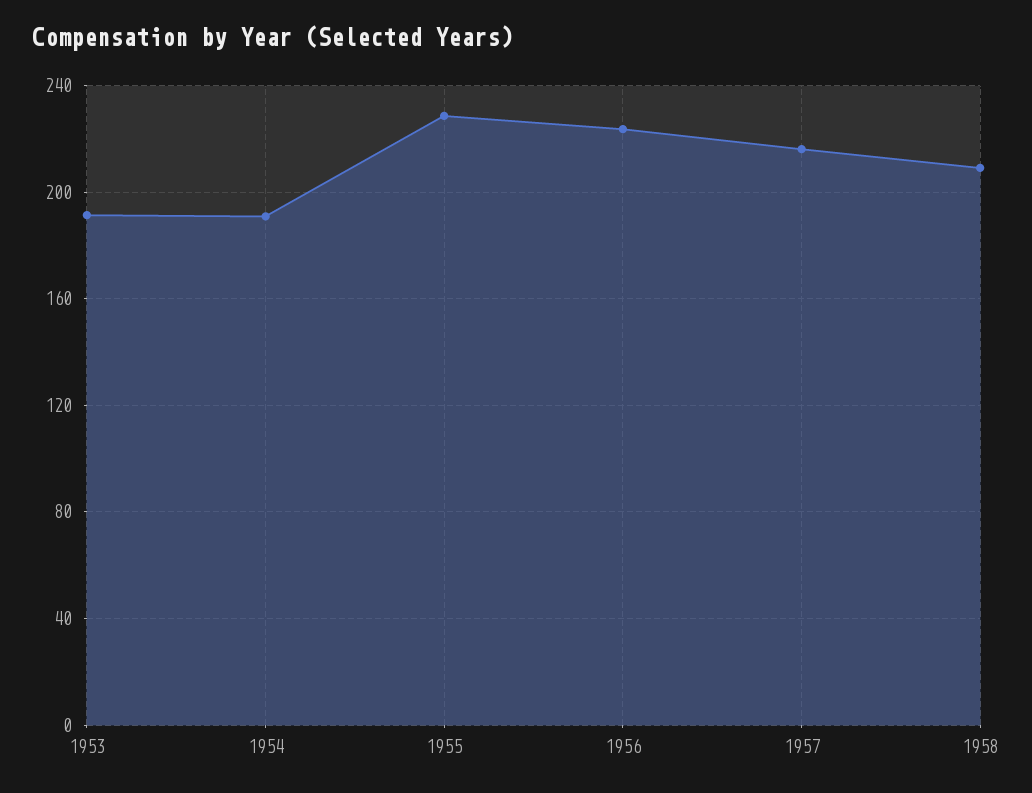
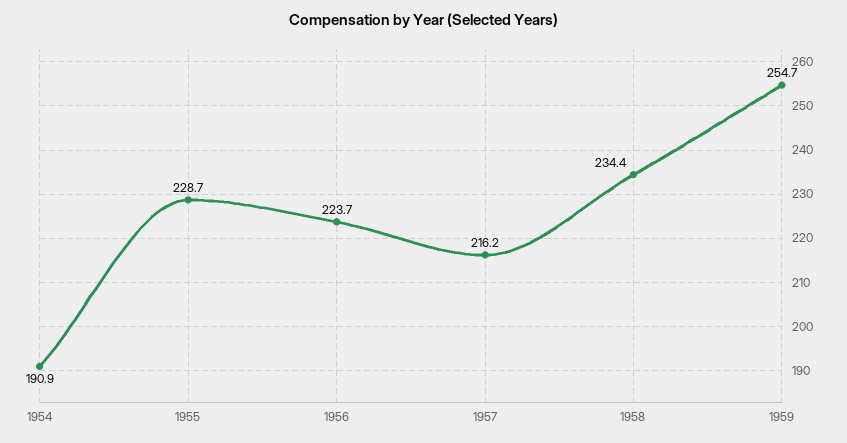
1953: 190 -> none
1958: 210 -> 234.4
1959: none -> 254.7

